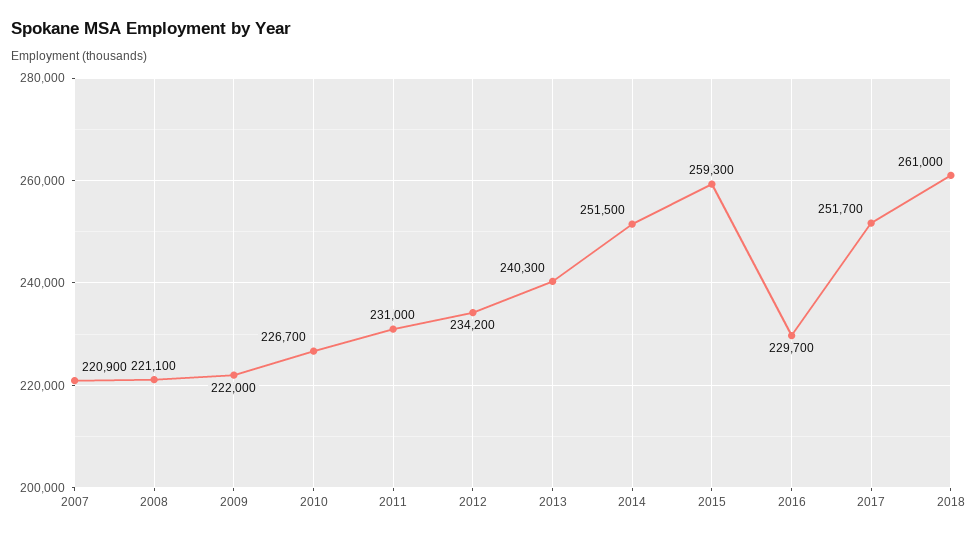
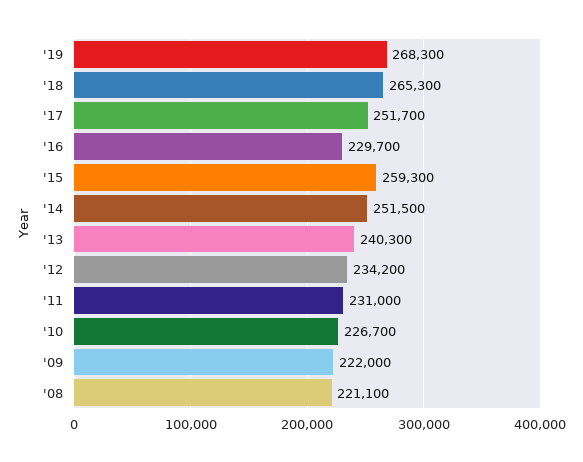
2007: 220900 -> none
2018: 261000 -> 265300
'19: none -> 268300

